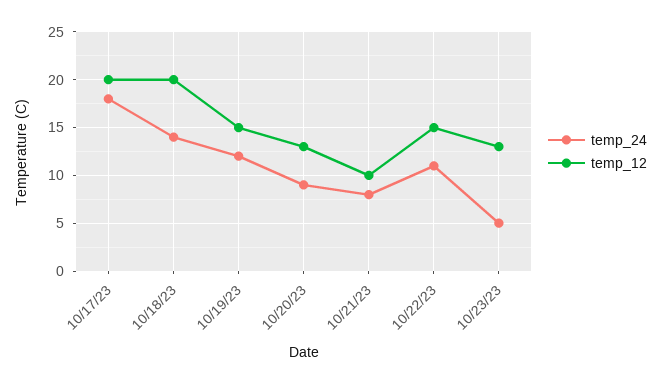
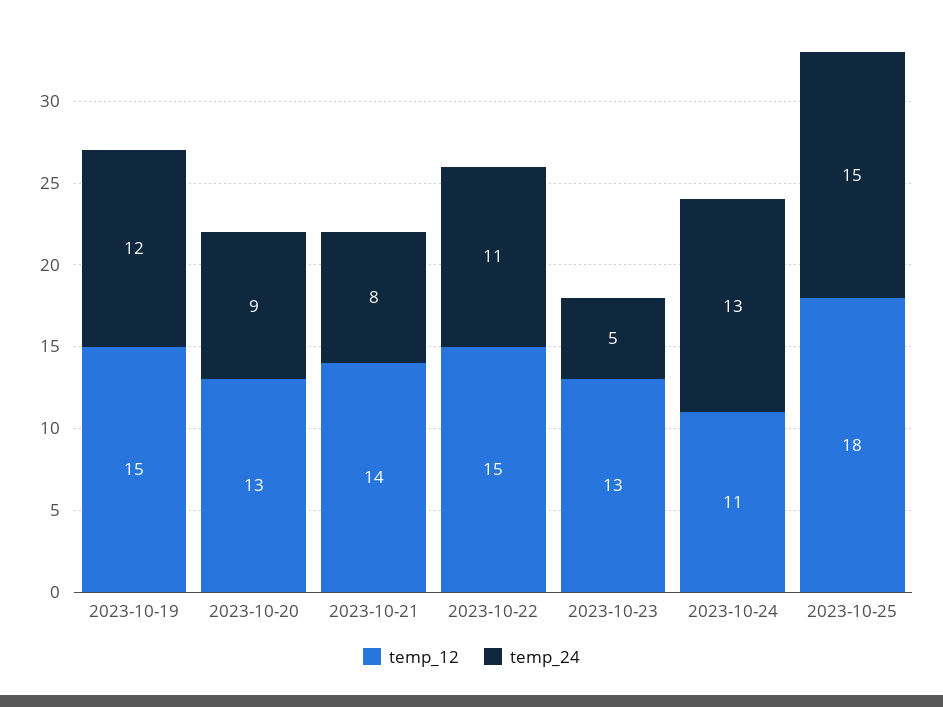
temp_24, 10/17/23: 18 -> none
temp_12, 10/17/23: 20 -> none
temp_24, 10/18/23: 14 -> none
temp_12, 10/18/23: 20 -> none
temp_12, 10/21/23: 10 -> 14
temp_12, 2023-10-24: none -> 11
temp_24, 2023-10-24: none -> 13
temp_12, 2023-10-25: none -> 18
temp_24, 2023-10-25: none -> 15

